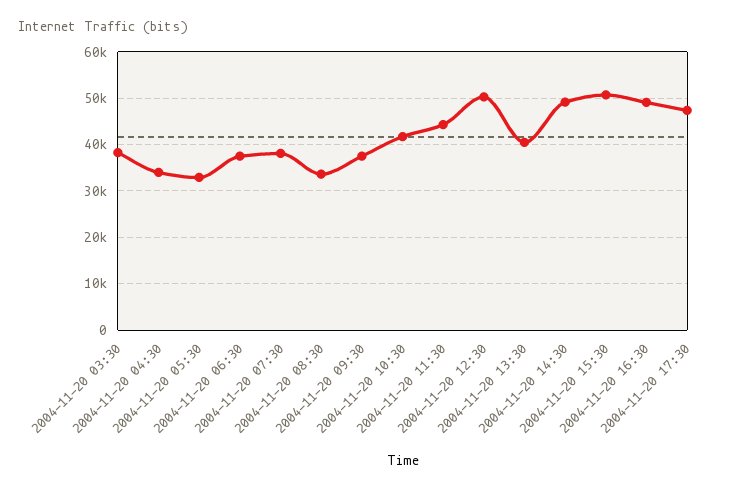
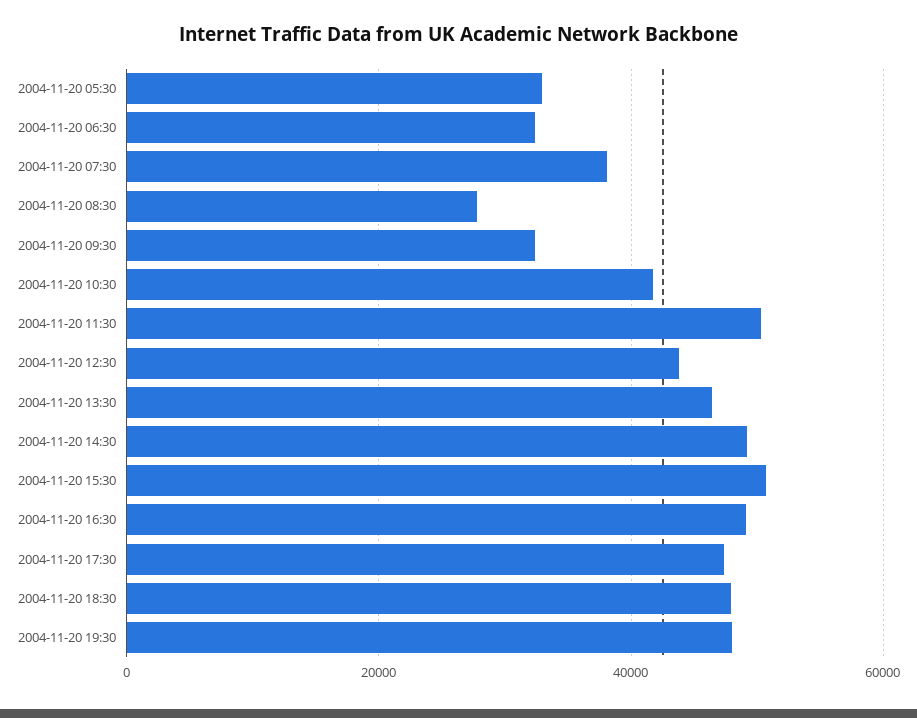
2004-11-20 03:30: 38000 -> none
2004-11-20 04:30: 34000 -> none
2004-11-20 06:30: 38000 -> 32000
2004-11-20 08:30: 34000 -> 28000
2004-11-20 09:30: 38000 -> 32000
2004-11-20 11:30: 44000 -> 50000
2004-11-20 12:30: 50000 -> 44000
2004-11-20 13:30: 40000 -> 46000
2004-11-20 18:30: none -> 48000
2004-11-20 19:30: none -> 48000

